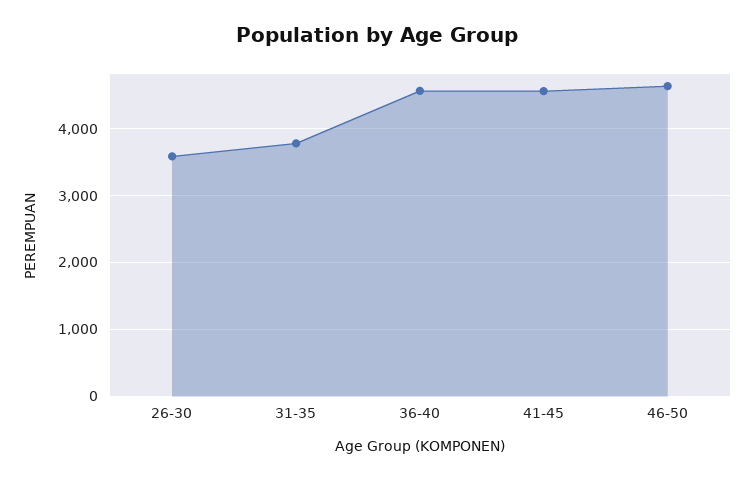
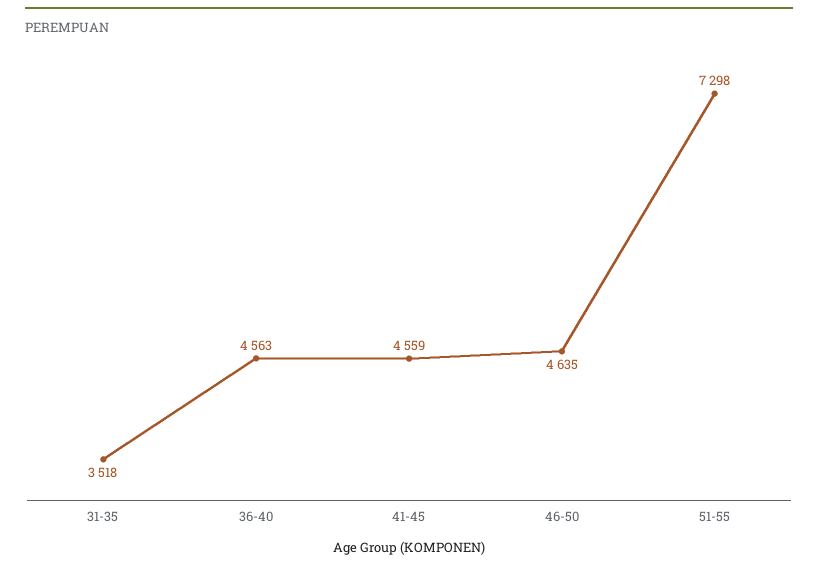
26-30: 3600 -> none
31-35: 3800 -> 3518
51-55: none -> 7298

